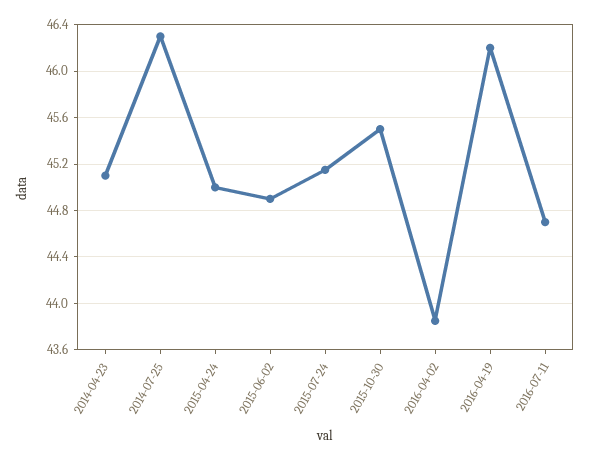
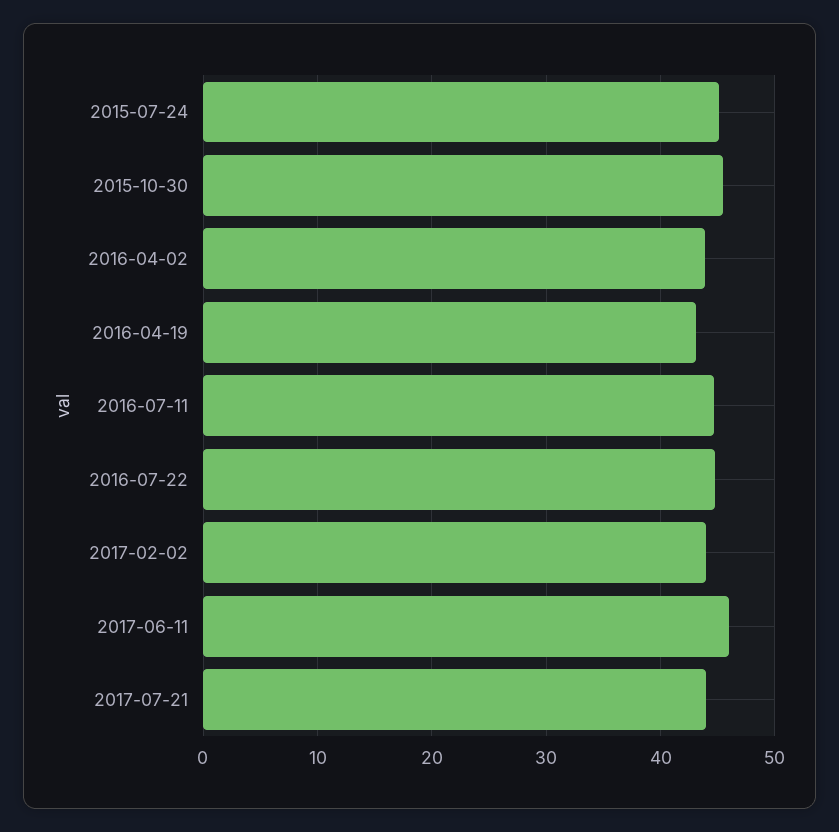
2014-04-23: 45.1 -> none
2014-07-25: 46.3 -> none
2015-04-24: 45 -> none
2015-06-02: 44.9 -> none
2016-04-19: 46.2 -> 43
2016-07-22: none -> 45
2017-02-02: none -> 44
2017-06-11: none -> 46
2017-07-21: none -> 44

